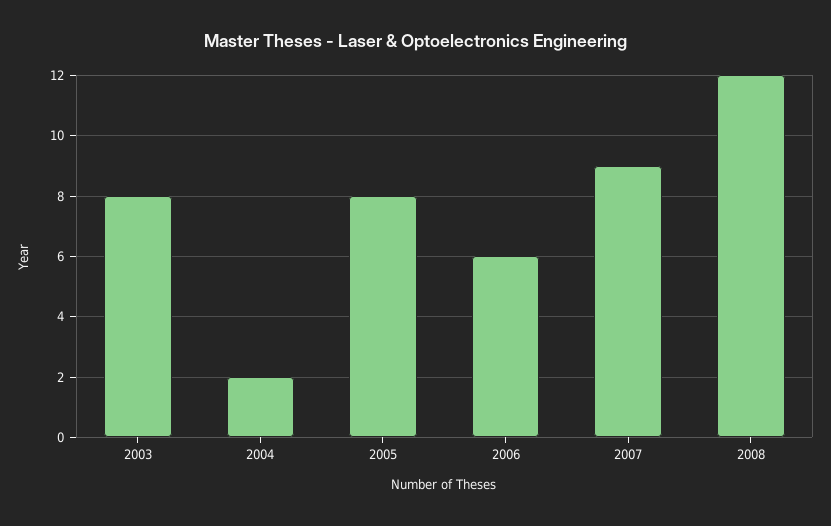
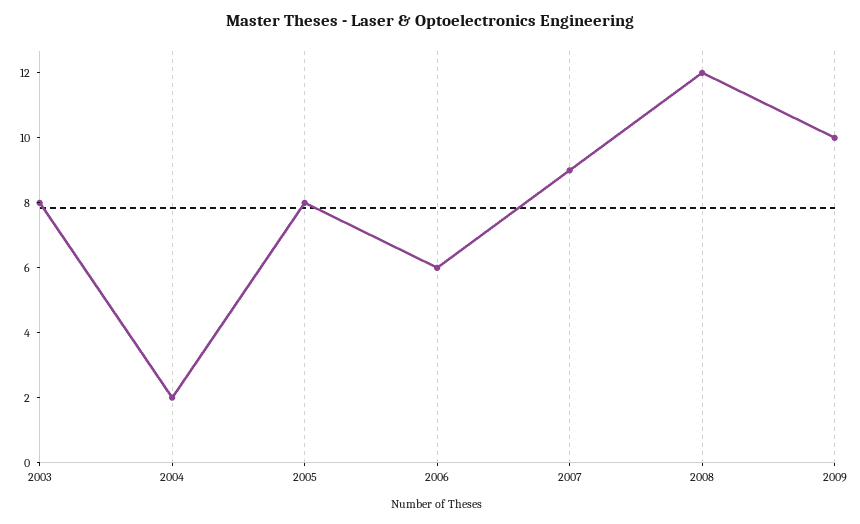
2009: none -> 10

